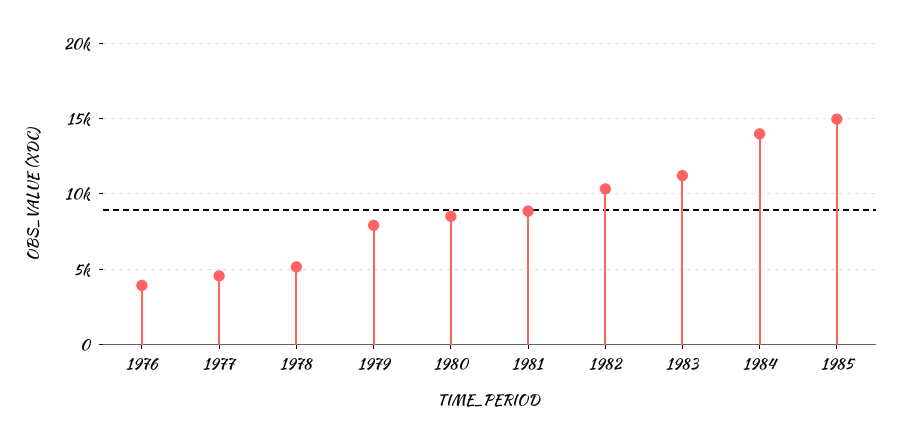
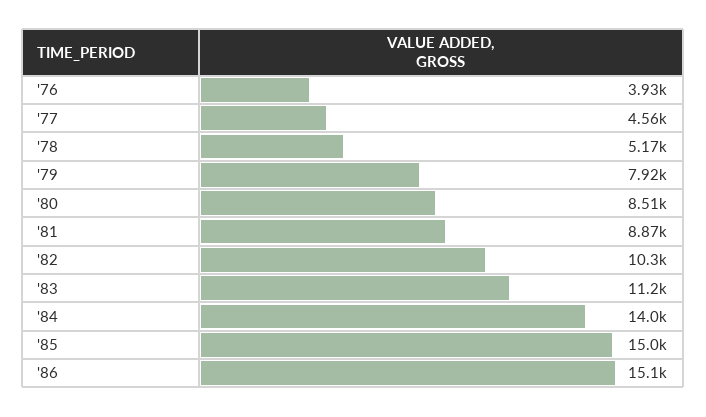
'86: none -> 15100

